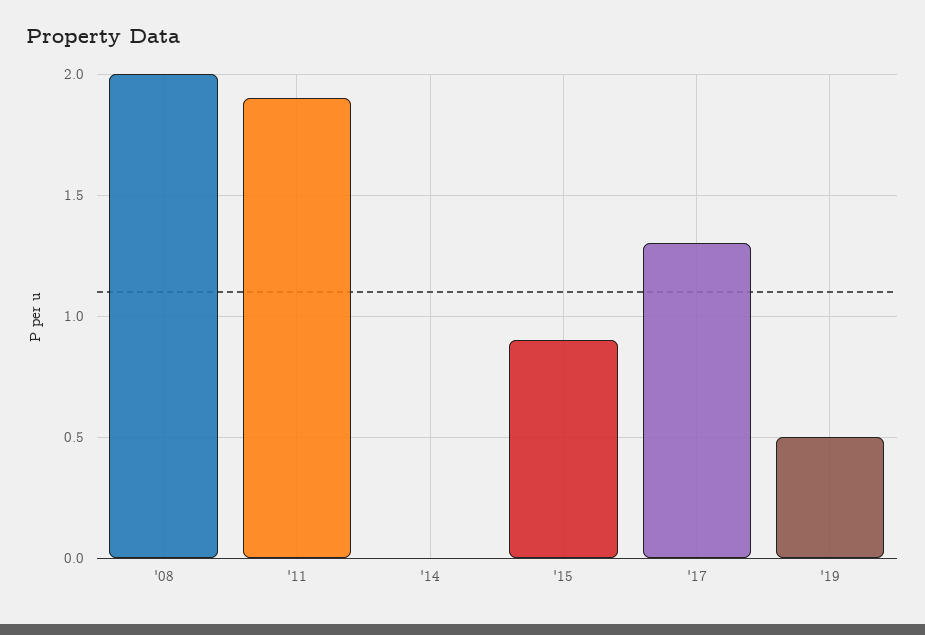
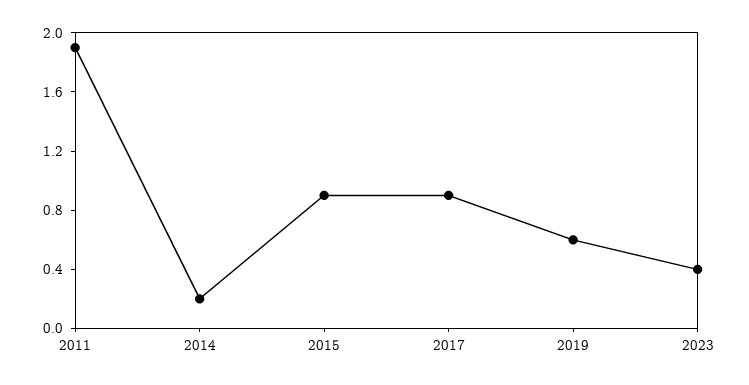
'08: 2 -> none
'14: 0 -> 0.2
'17: 1.3 -> 0.9
'19: 0.5 -> 0.6
2023: none -> 0.4

